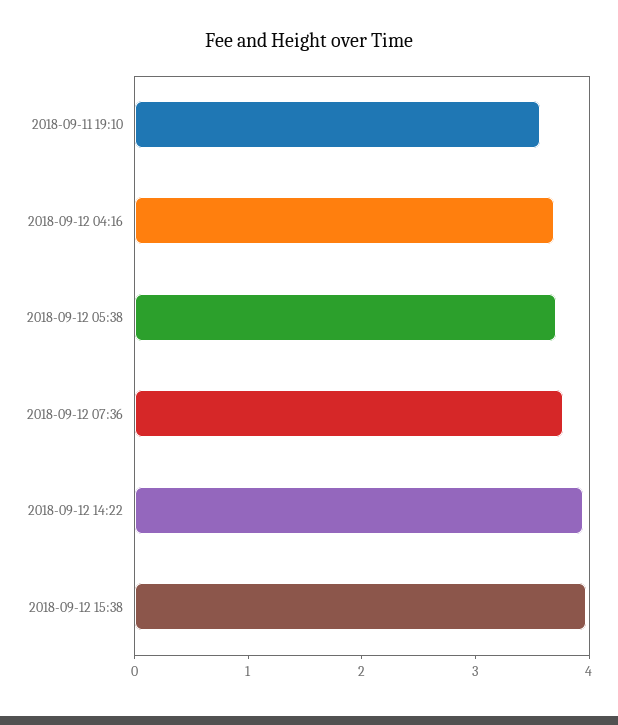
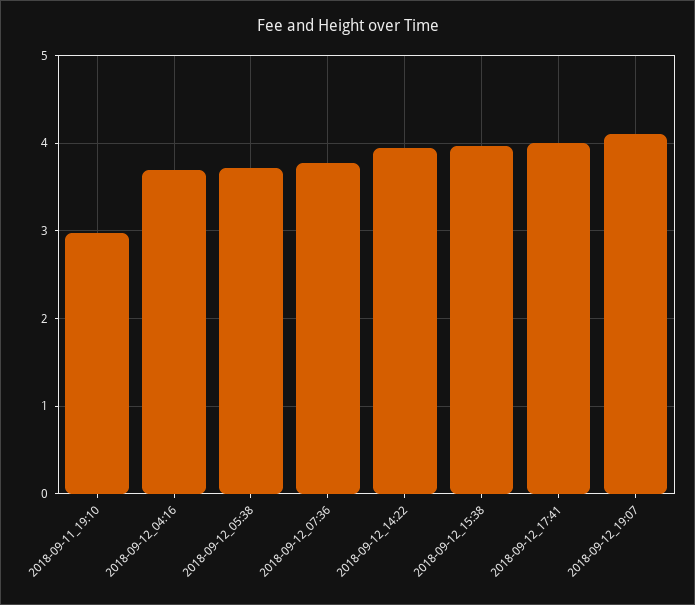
2018-09-11 19:10: 3.6 -> 3
2018-09-12_17:41: none -> 4
2018-09-12_19:07: none -> 4.1

